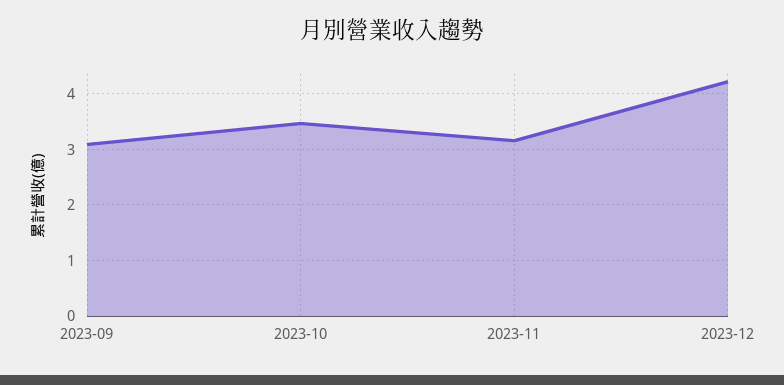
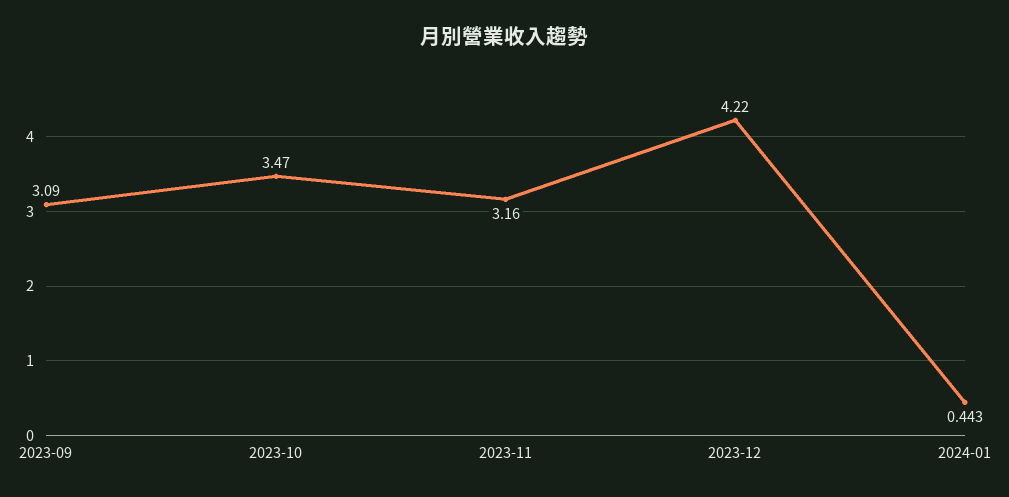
2024-01: none -> 0.443

